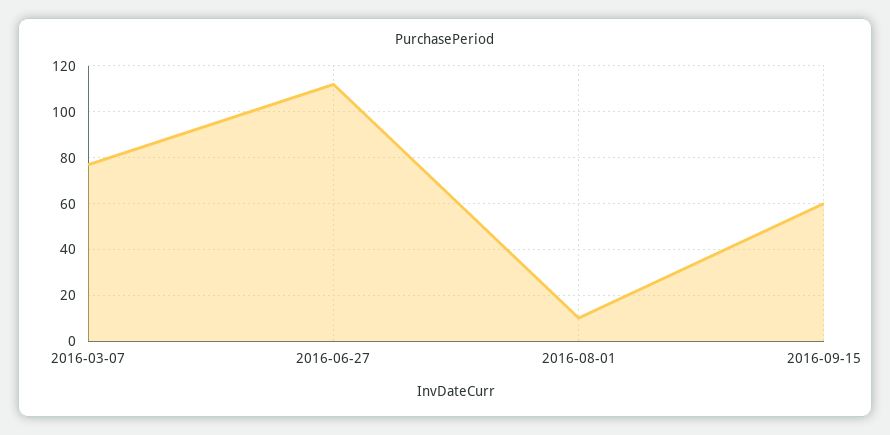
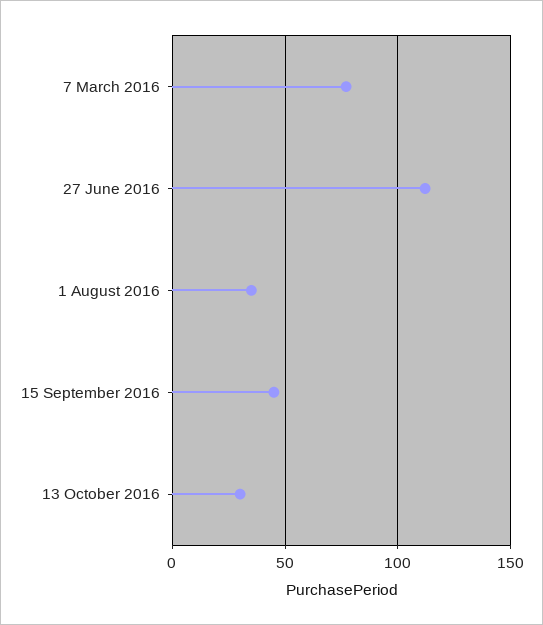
2016-08-01: 10 -> 35
2016-09-15: 60 -> 45
13 October 2016: none -> 30

